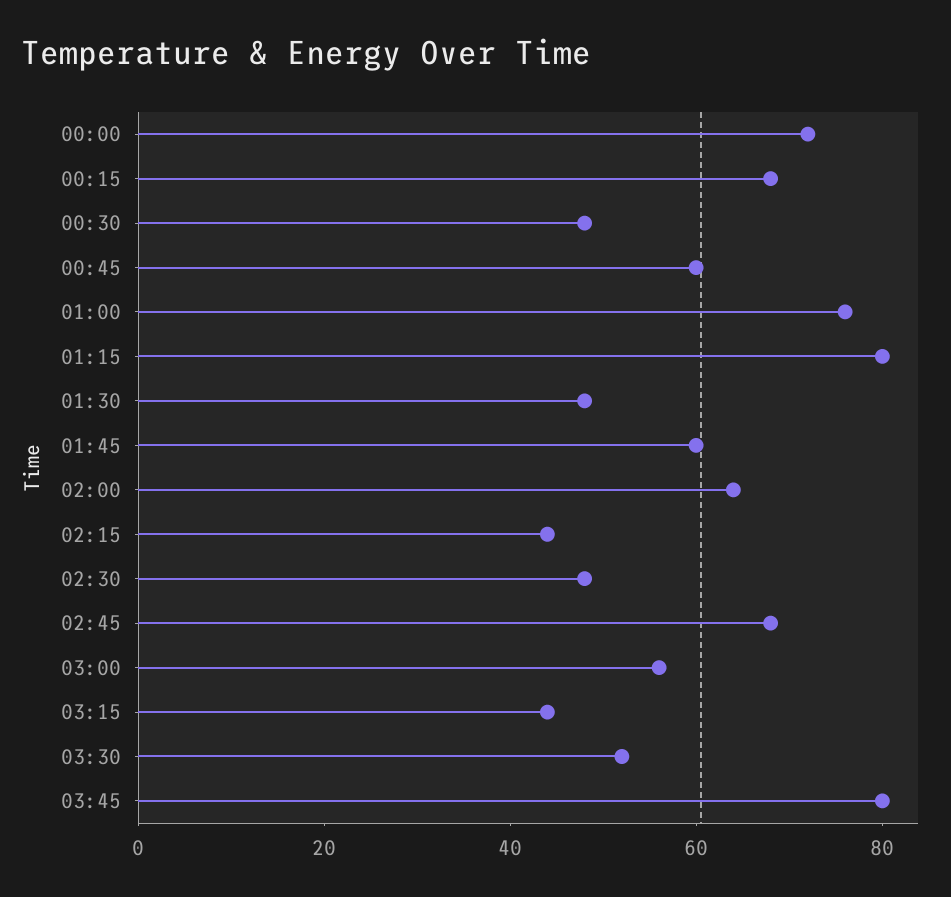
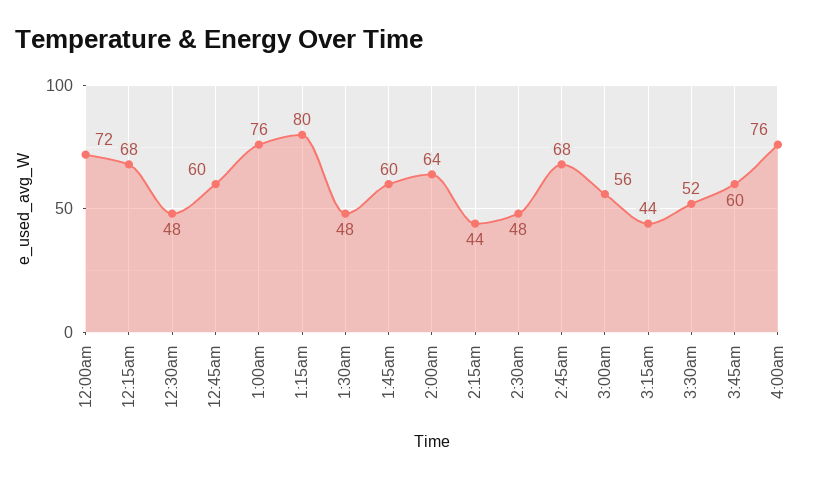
03:45: 80 -> 60
4:00am: none -> 76

